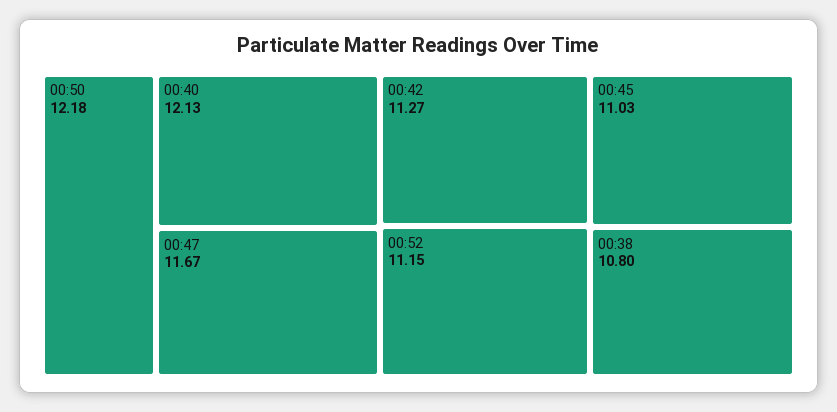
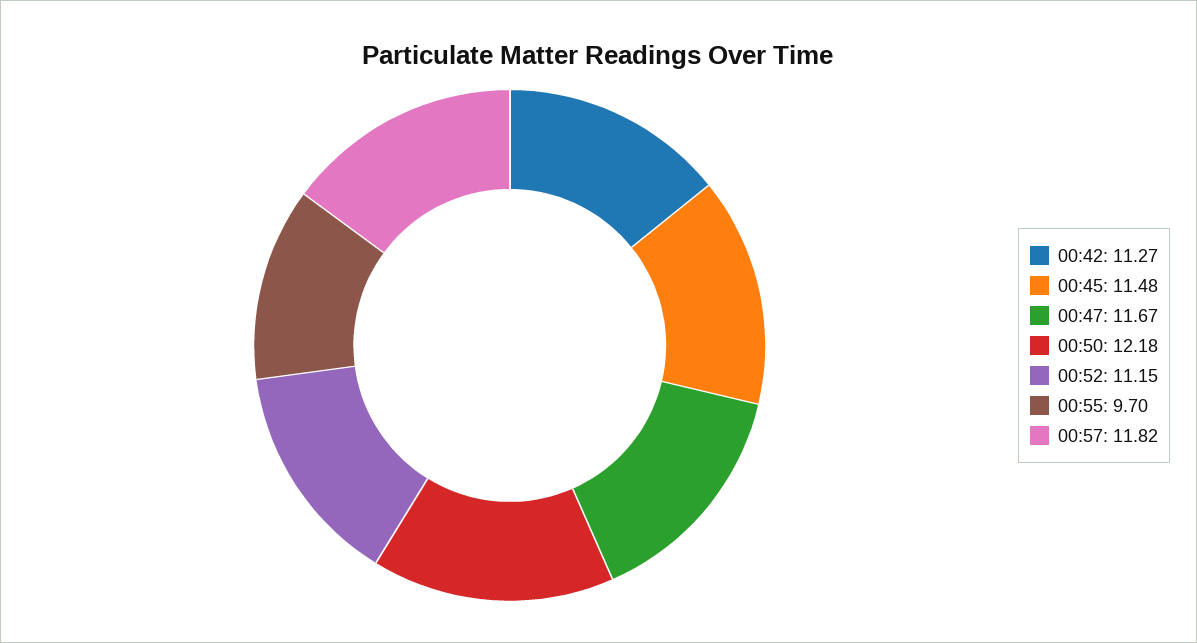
00:40: 12.13 -> none
00:45: 11.03 -> 11.48
00:38: 10.8 -> none
00:55: none -> 9.7
00:57: none -> 11.82

